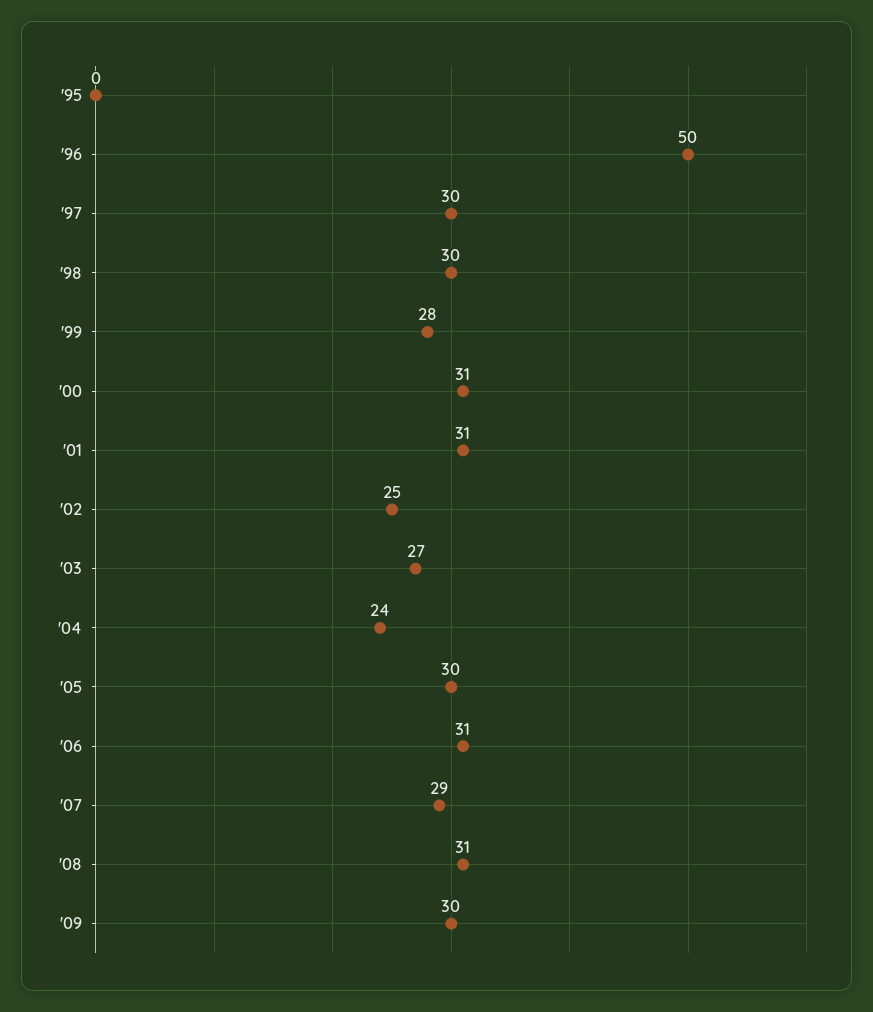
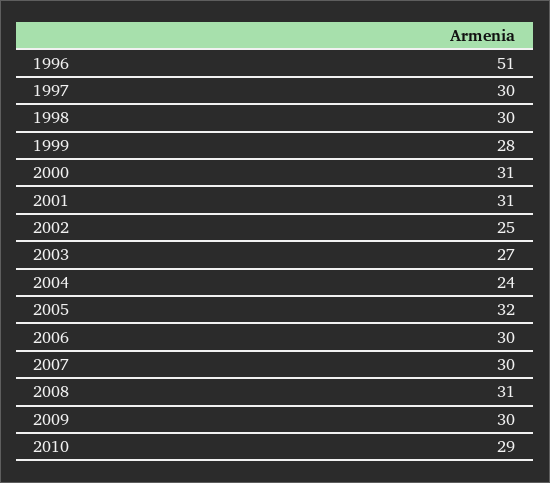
'95: 0 -> none
'96: 50 -> 51
'05: 30 -> 32
'06: 31 -> 30
'07: 29 -> 30
2010: none -> 29

